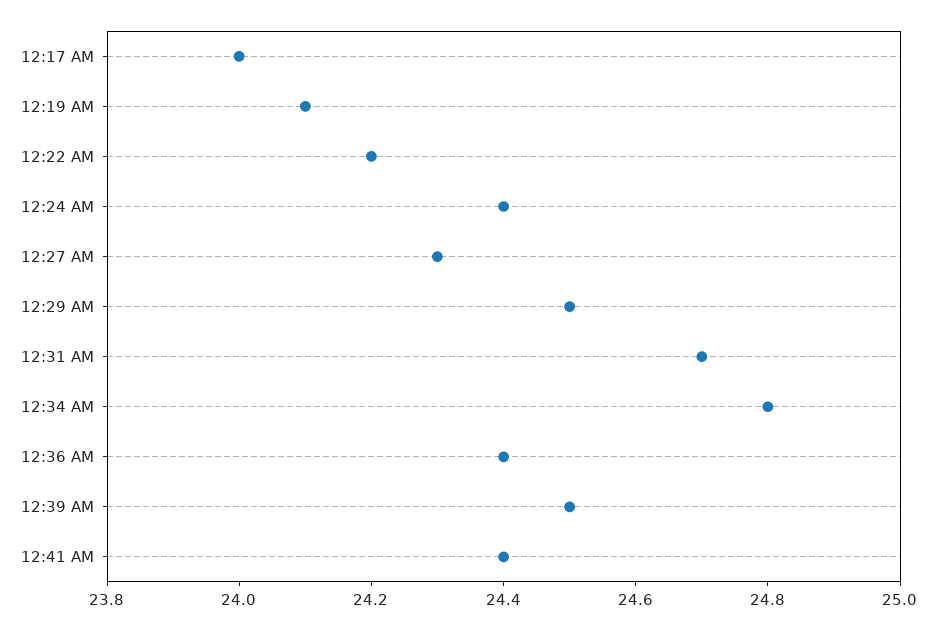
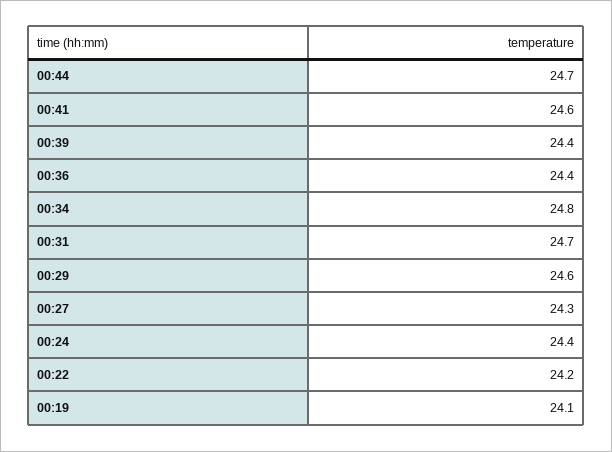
12:17 AM: 24 -> none
12:29 AM: 24.5 -> 24.6
12:39 AM: 24.5 -> 24.4
12:41 AM: 24.4 -> 24.6
00:44: none -> 24.7

